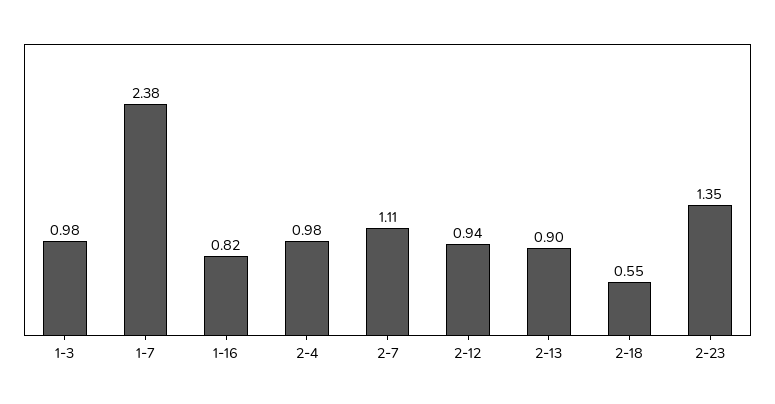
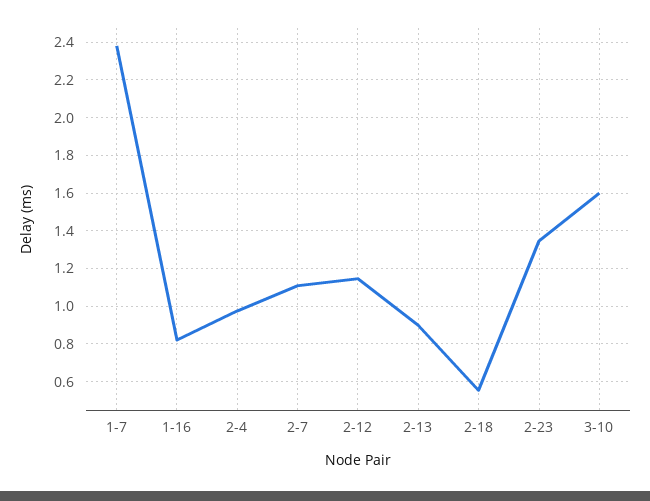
1-3: 0.98 -> none
2-12: 0.94 -> 1.15
3-10: none -> 1.6

